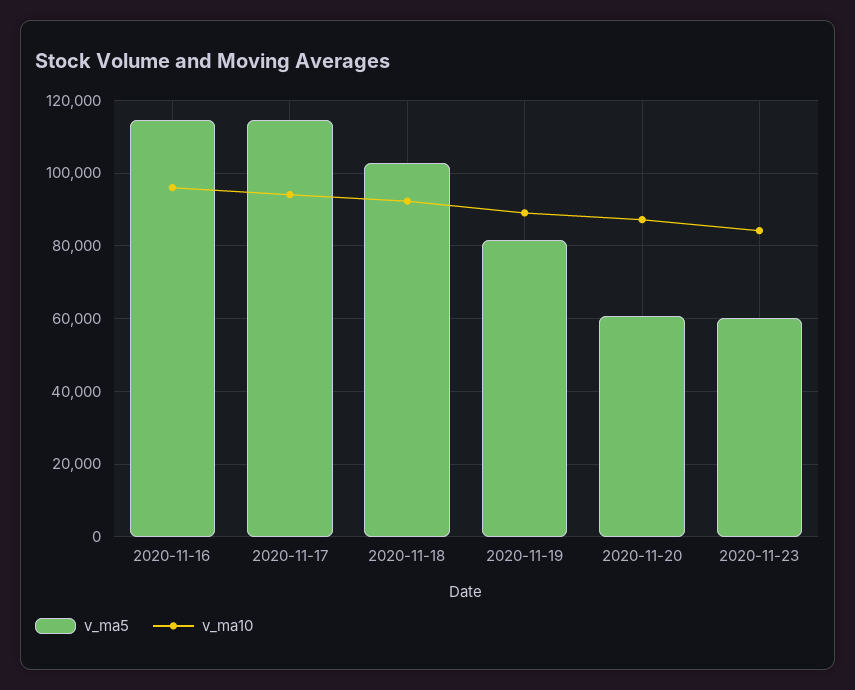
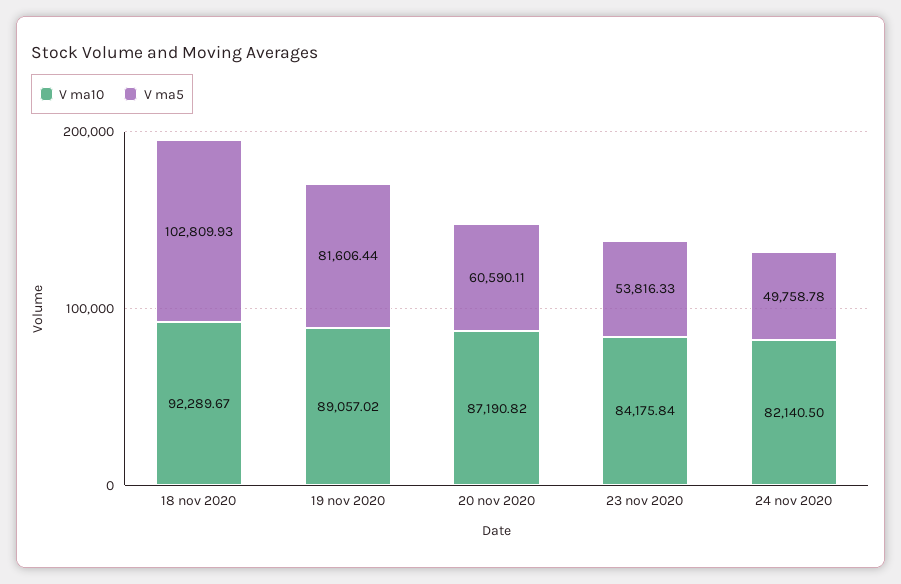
v_ma5, 2020-11-16: 114000 -> none
v_ma10, 2020-11-16: 96000 -> none
v_ma5, 2020-11-17: 114000 -> none
v_ma10, 2020-11-17: 94000 -> none
v_ma5, 2020-11-23: 60000 -> 53816.33
v_ma10, 24 nov 2020: none -> 82140.5
v_ma5, 24 nov 2020: none -> 49758.78

